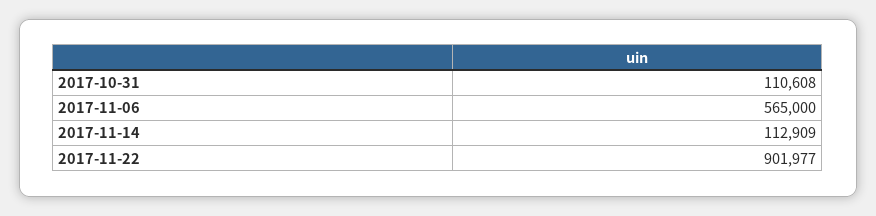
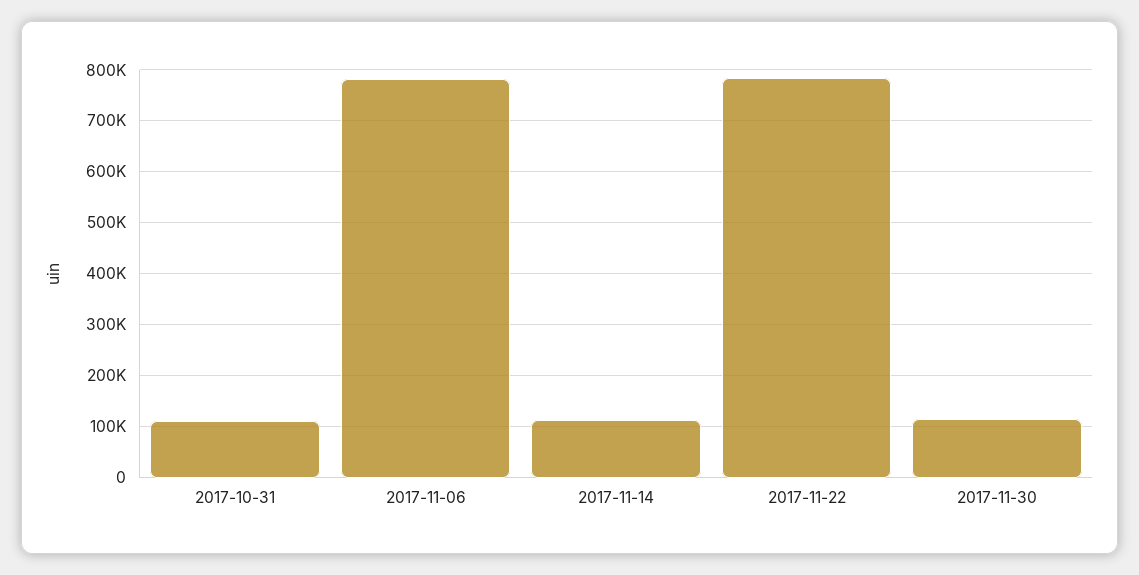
2017-11-06: 565000 -> 780000
2017-11-22: 901977 -> 780000
2017-11-30: none -> 120000

